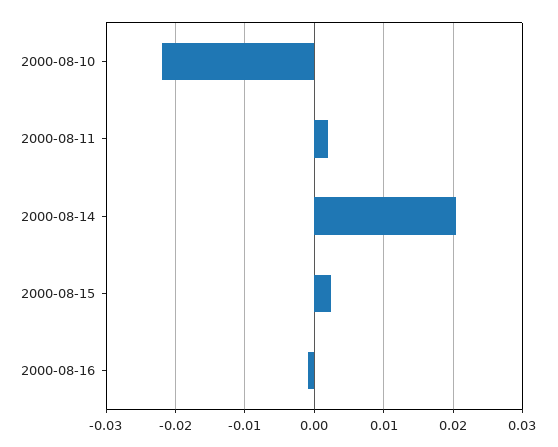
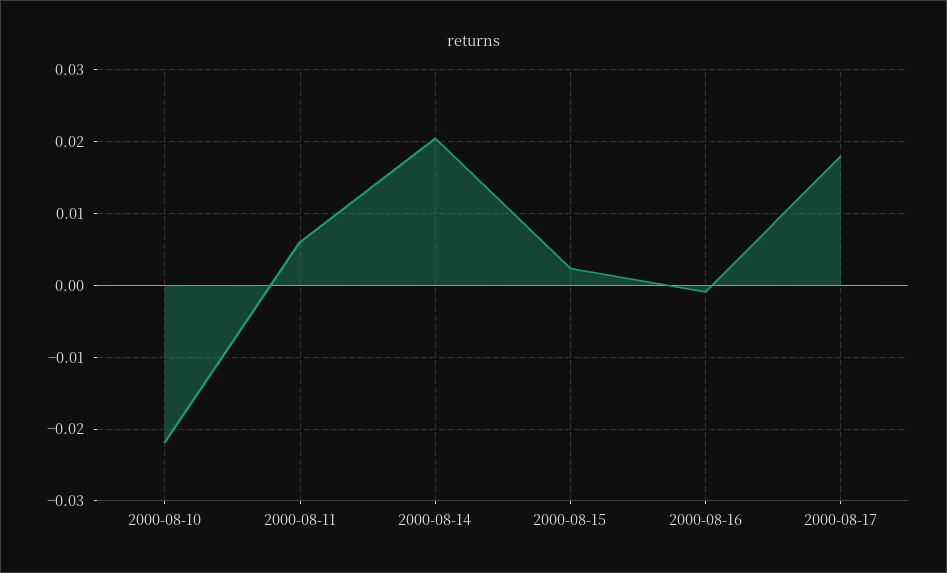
2000-08-11: 0.002 -> 0.006
2000-08-17: none -> 0.018

